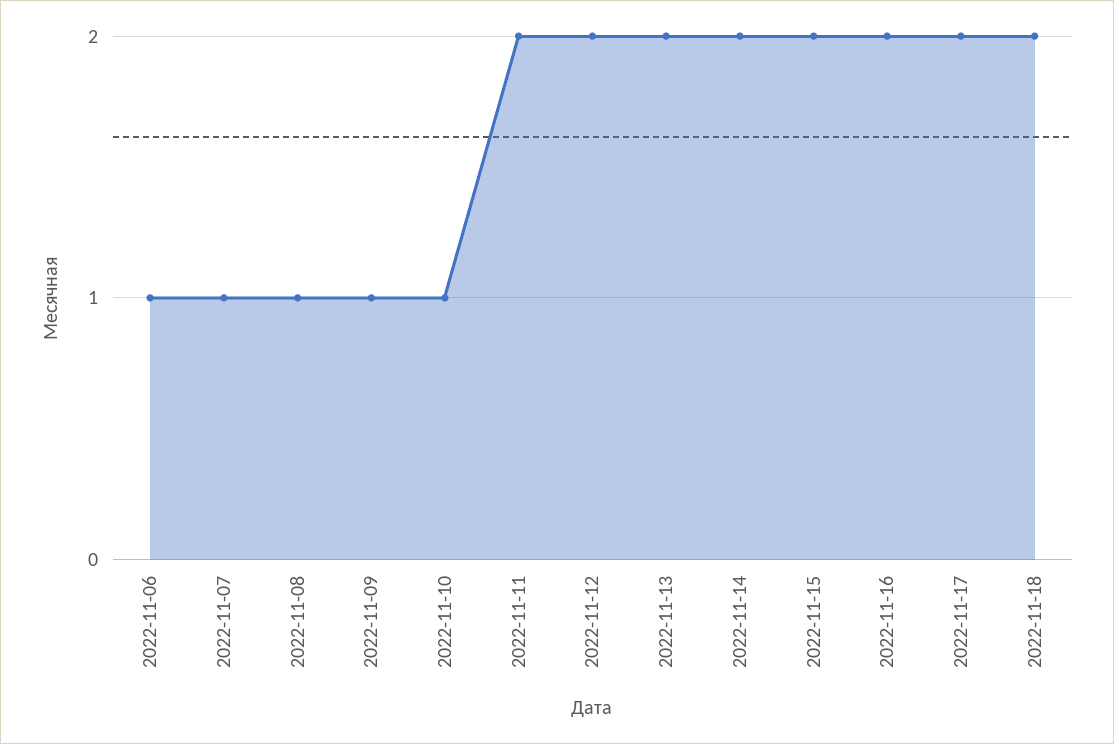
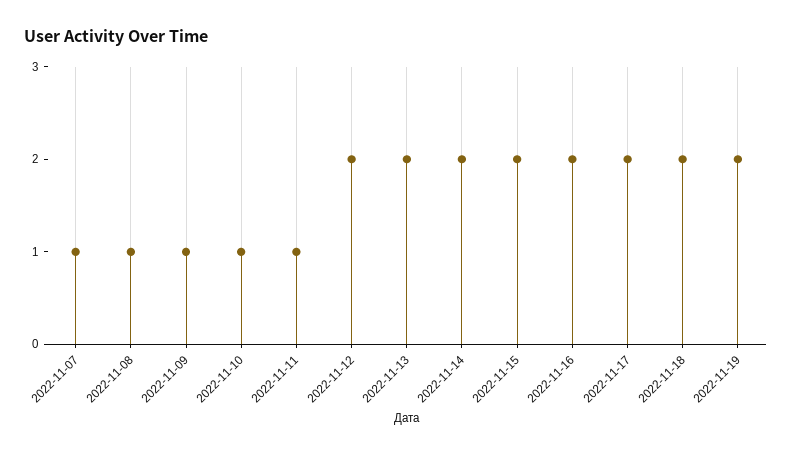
2022-11-06: 1 -> none
2022-11-11: 2 -> 1
2022-11-19: none -> 2

